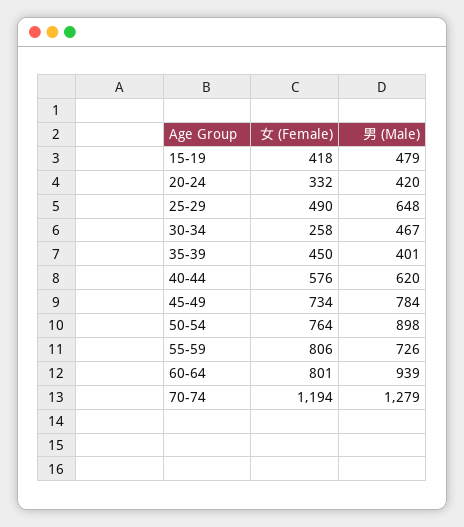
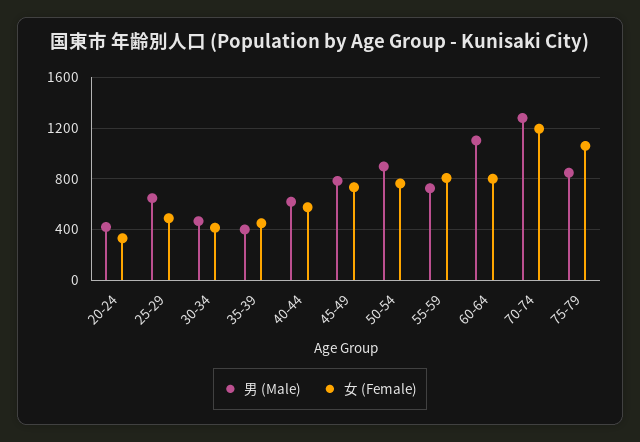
女 (Female), 15-19: 418 -> none
男 (Male), 15-19: 479 -> none
女 (Female), 30-34: 258 -> 400
男 (Male), 60-64: 939 -> 1100
男 (Male), 75-79: none -> 850
女 (Female), 75-79: none -> 1050

